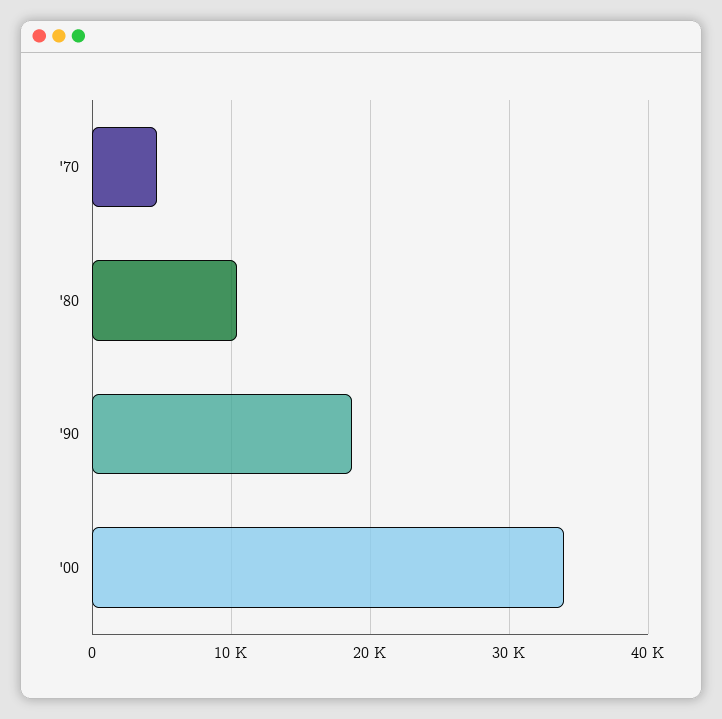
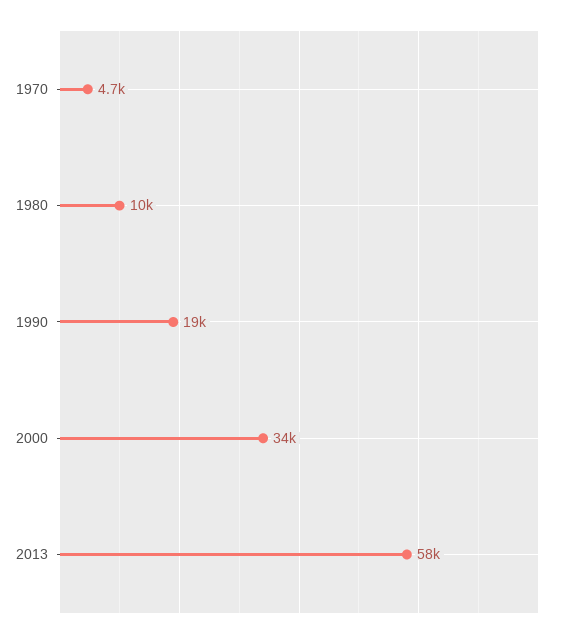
2013: none -> 58000

